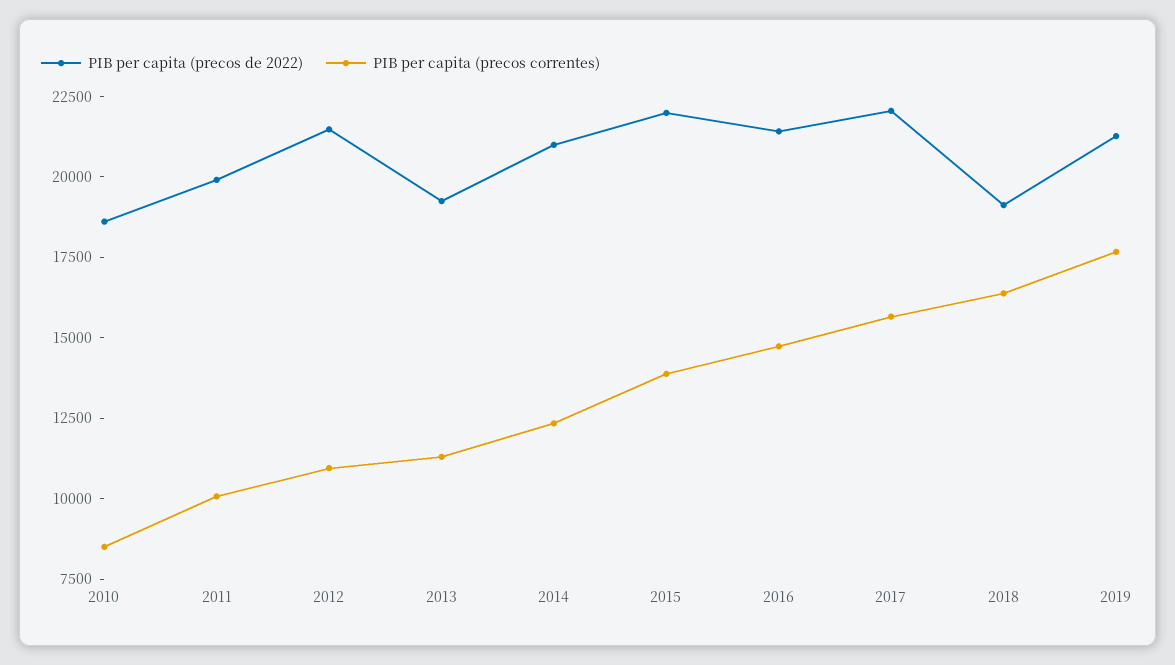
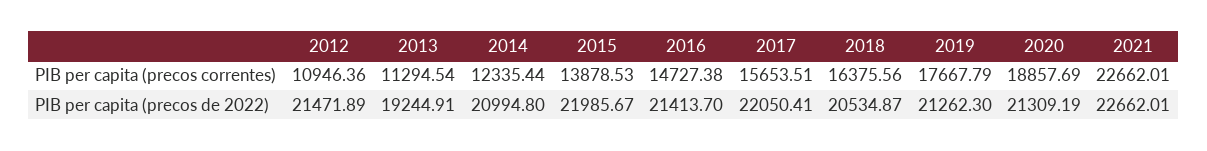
PIB per capita (precos de 2022), 2010: 18500 -> none
PIB per capita (precos correntes), 2010: 8500 -> none
PIB per capita (precos de 2022), 2011: 20000 -> none
PIB per capita (precos correntes), 2011: 10000 -> none
PIB per capita (precos de 2022), 2018: 19000 -> 20534.87
PIB per capita (precos correntes), 2020: none -> 18857.69
PIB per capita (precos correntes), 2021: none -> 22662.01
PIB per capita (precos de 2022), 2020: none -> 21309.19
PIB per capita (precos de 2022), 2021: none -> 22662.01

